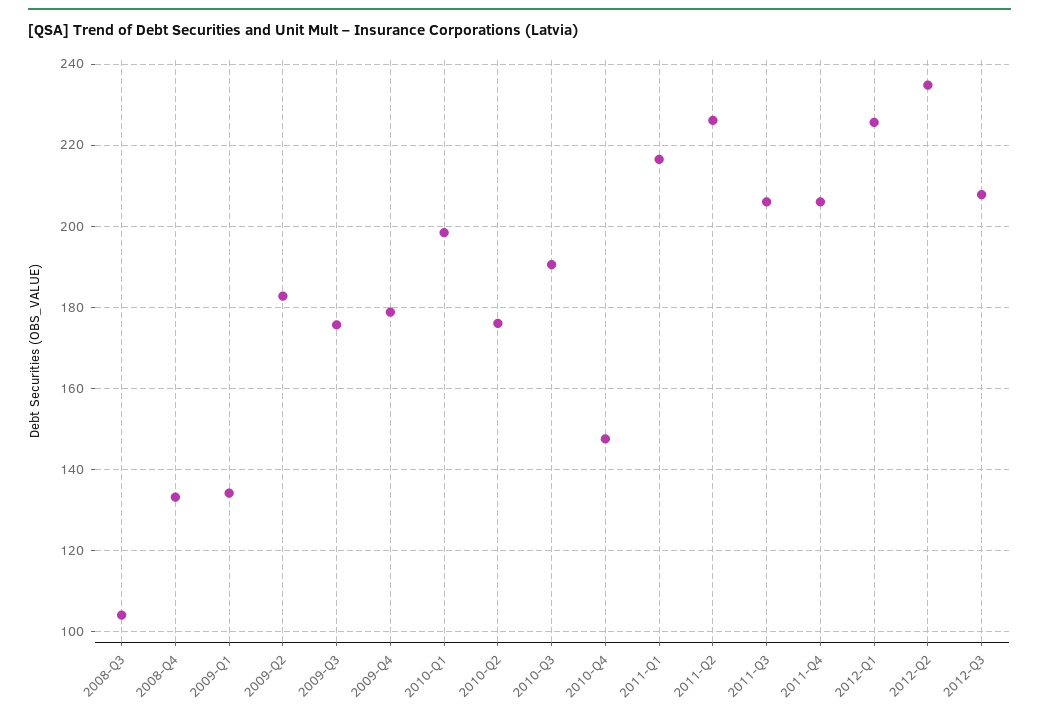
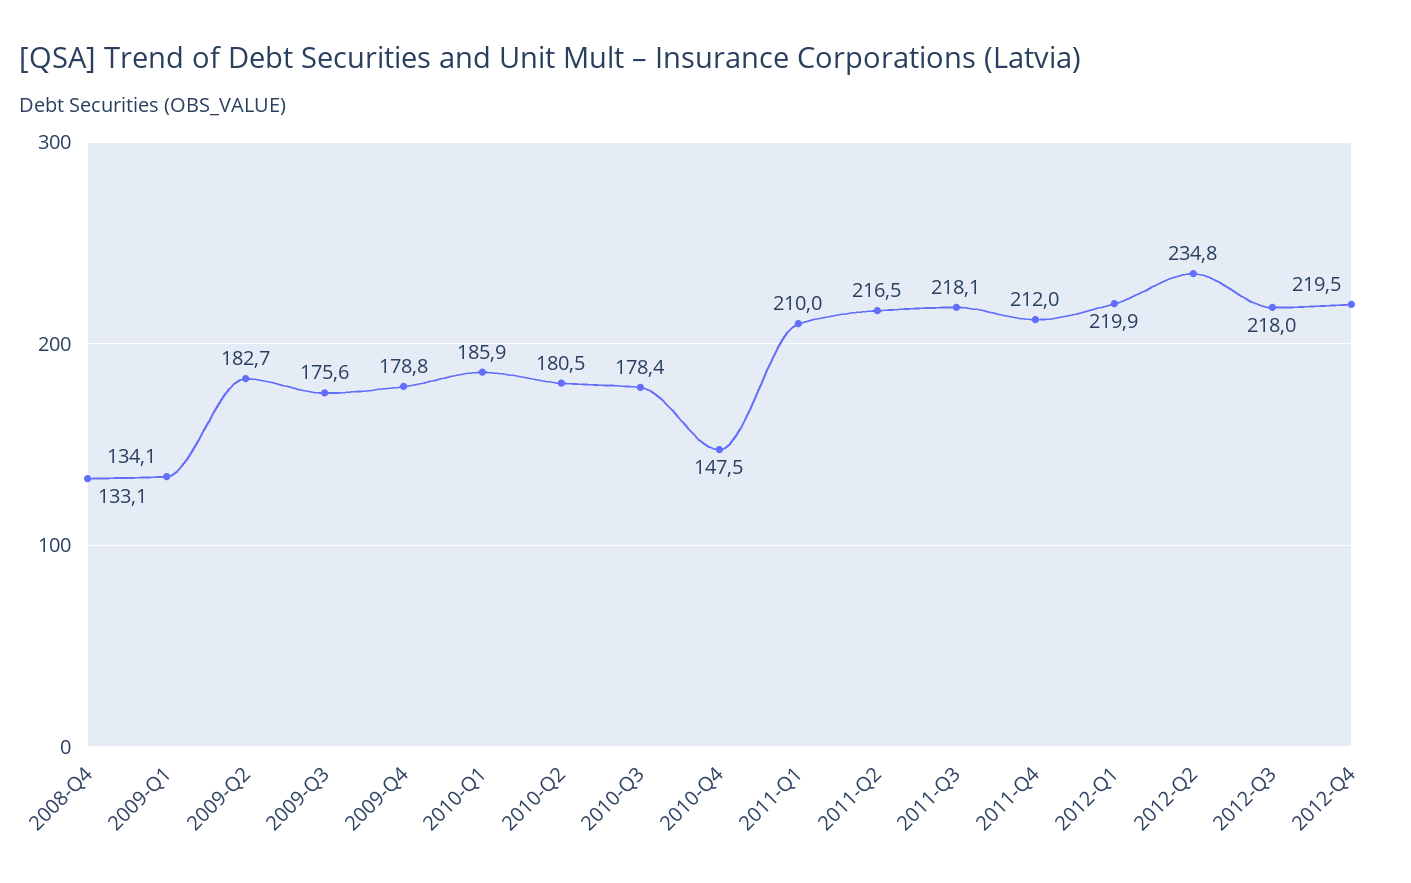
2008-Q3: 104 -> none
2010-Q1: 198 -> 185.9
2010-Q2: 176 -> 180.5
2010-Q3: 190 -> 178.4
2011-Q1: 216 -> 210
2011-Q2: 226 -> 216.5
2011-Q3: 206 -> 218.1
2011-Q4: 206 -> 212
2012-Q1: 226 -> 219.9
2012-Q3: 208 -> 218
2012-Q4: none -> 219.5

